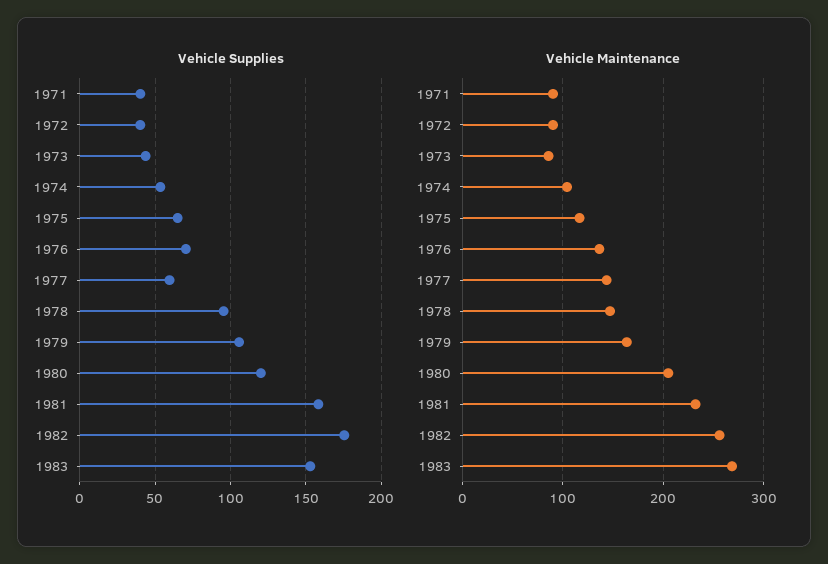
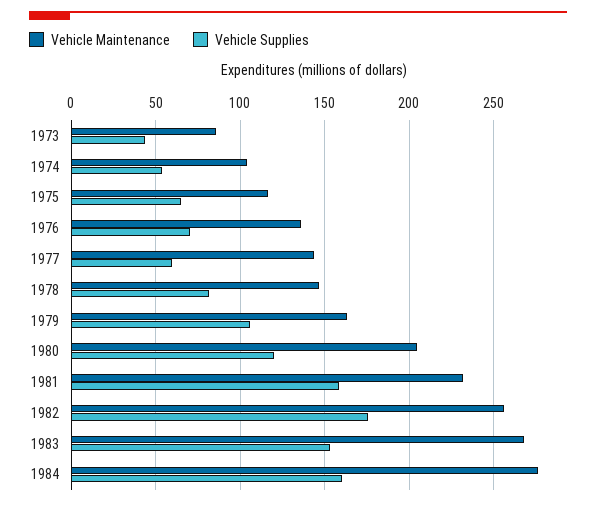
Vehicle Supplies, 1971: 40 -> none
Vehicle Supplies, 1972: 40 -> none
Vehicle Supplies, 1978: 95 -> 80
Vehicle Maintenance, 1971: 90 -> none
Vehicle Maintenance, 1972: 90 -> none
Vehicle Maintenance, 1984: none -> 275
Vehicle Supplies, 1984: none -> 160

